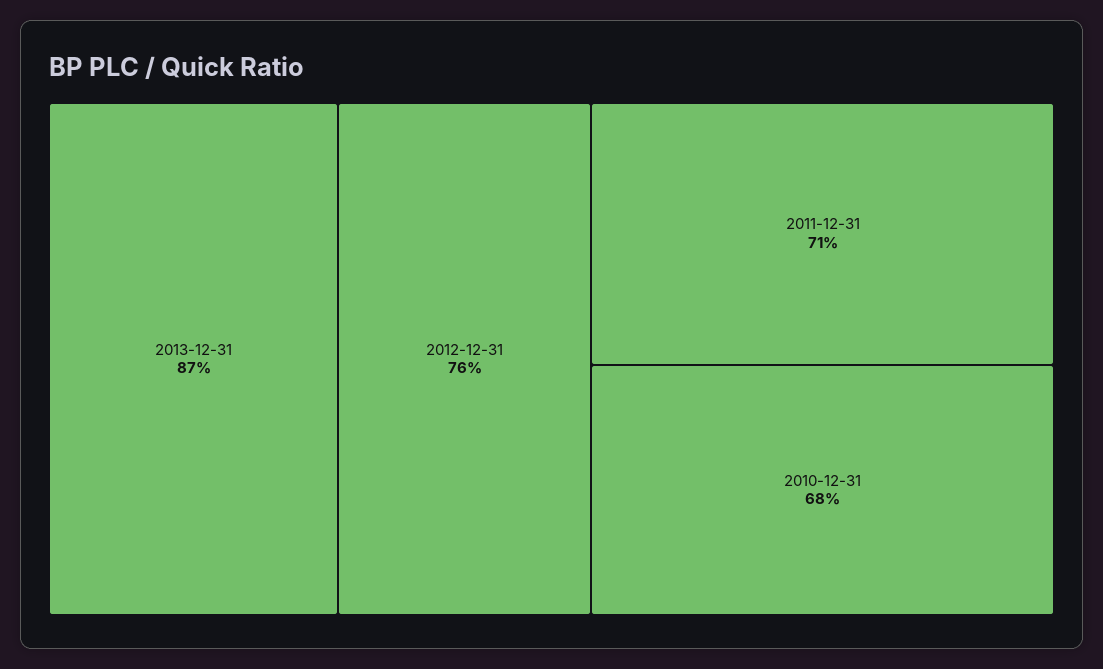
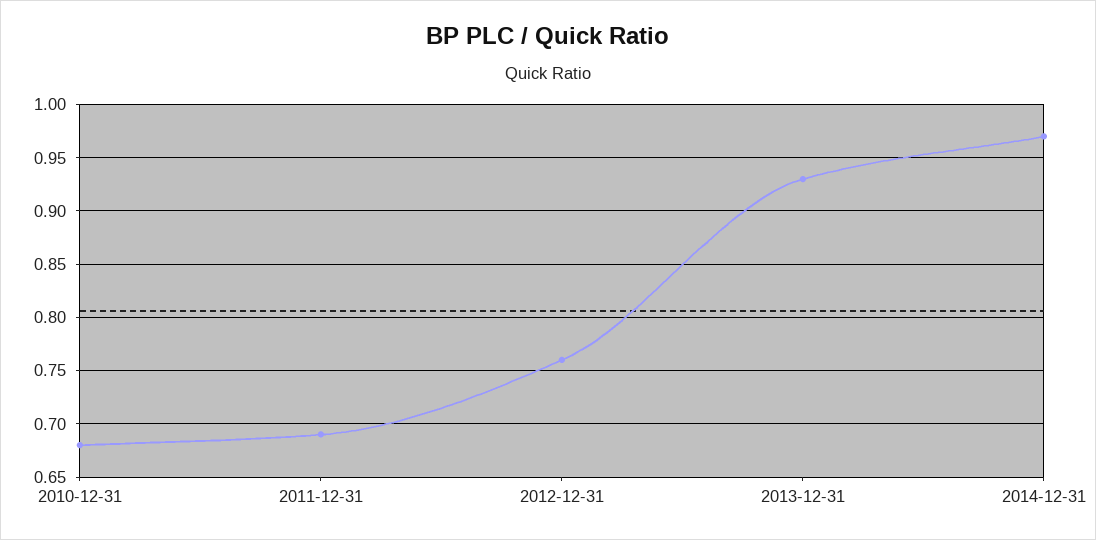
2013-12-31: 0.87 -> 0.93
2011-12-31: 0.71 -> 0.69
2014-12-31: none -> 0.97

